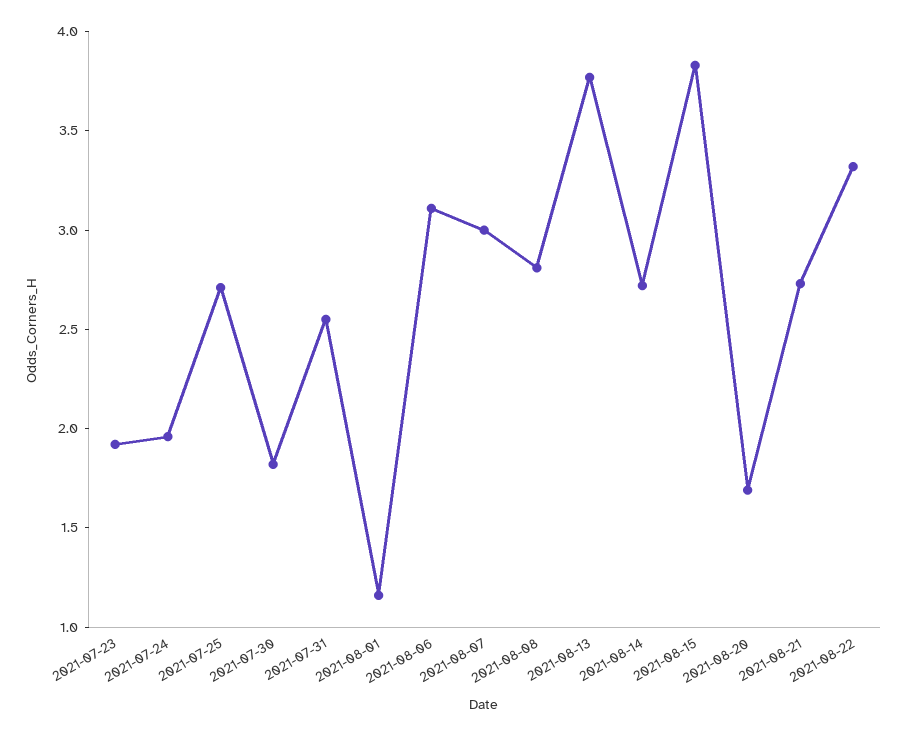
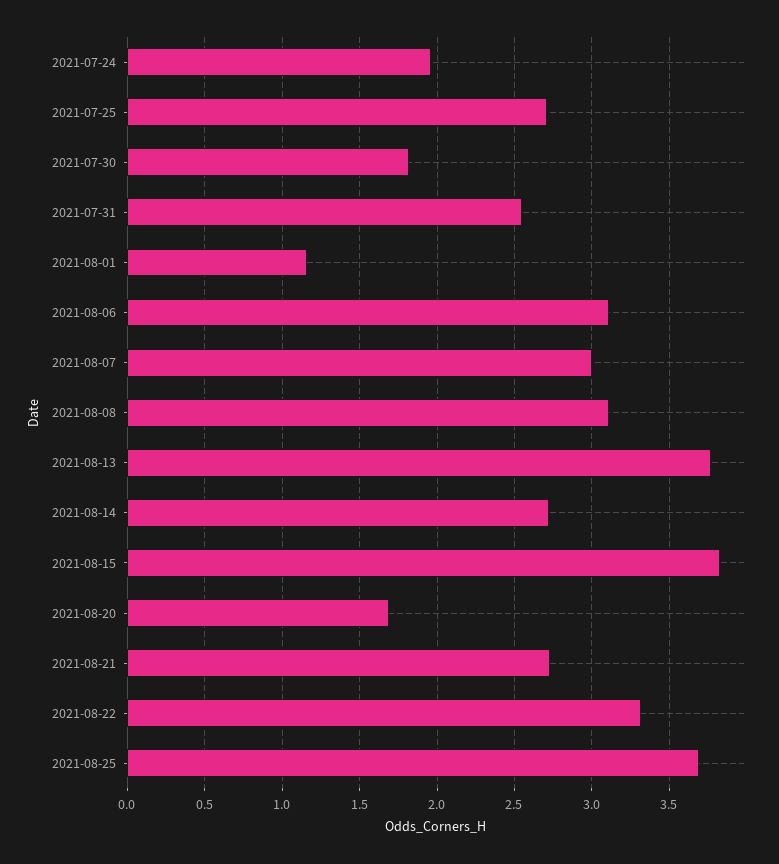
2021-07-23: 1.9 -> none
2021-08-08: 2.8 -> 3.1
2021-08-25: none -> 3.7

